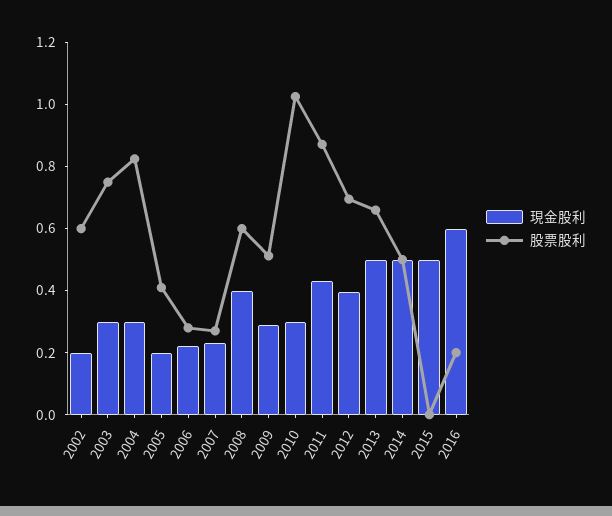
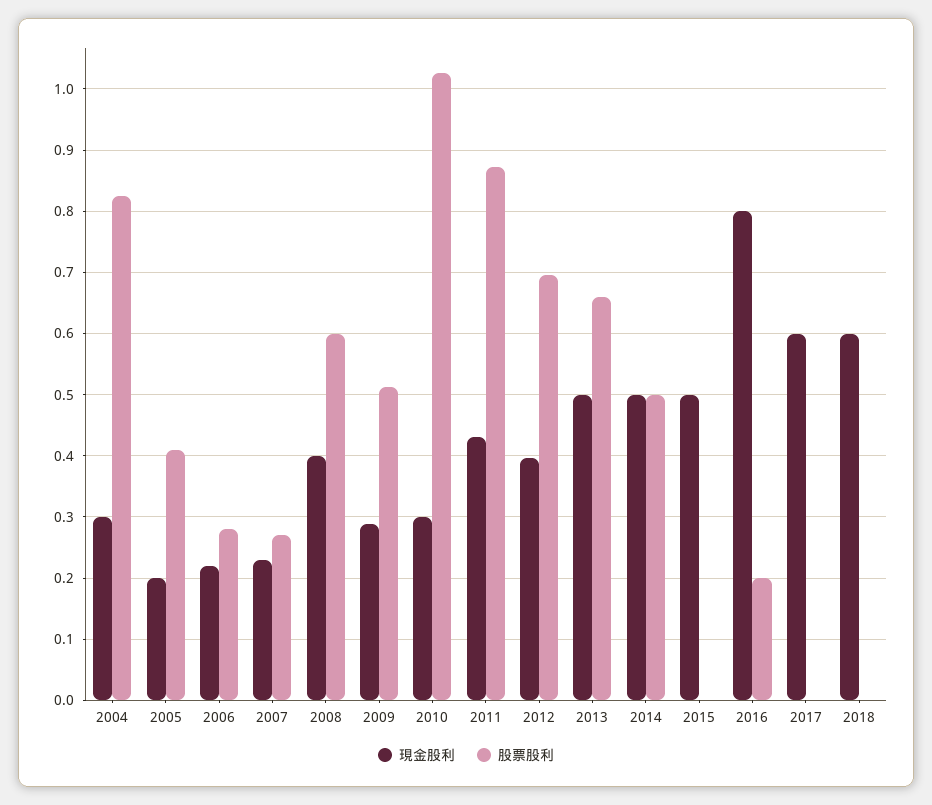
現金股利, 2002: 0.2 -> none
股票股利, 2002: 0.6 -> none
現金股利, 2003: 0.3 -> none
股票股利, 2003: 0.75 -> none
現金股利, 2016: 0.6 -> 0.8
現金股利, 2017: none -> 0.6
股票股利, 2017: none -> 0
現金股利, 2018: none -> 0.6
股票股利, 2018: none -> 0

